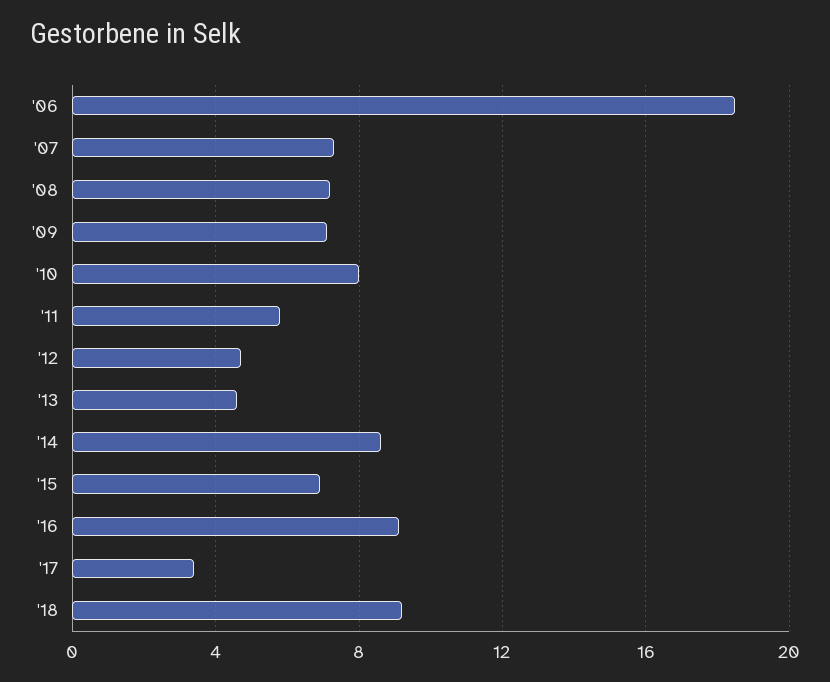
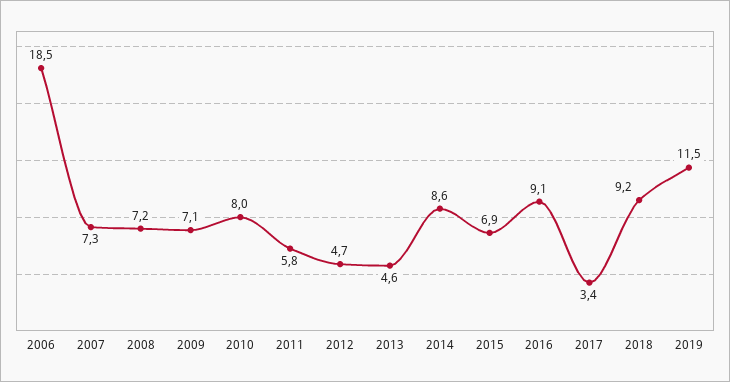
2019: none -> 11.5

